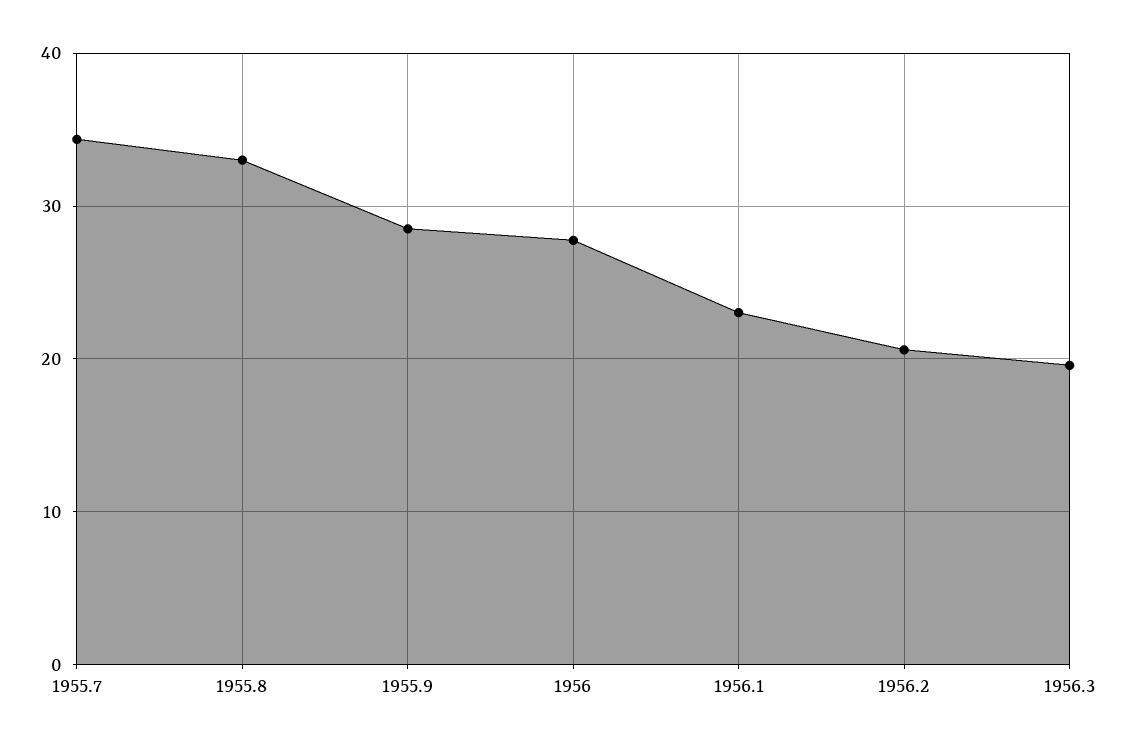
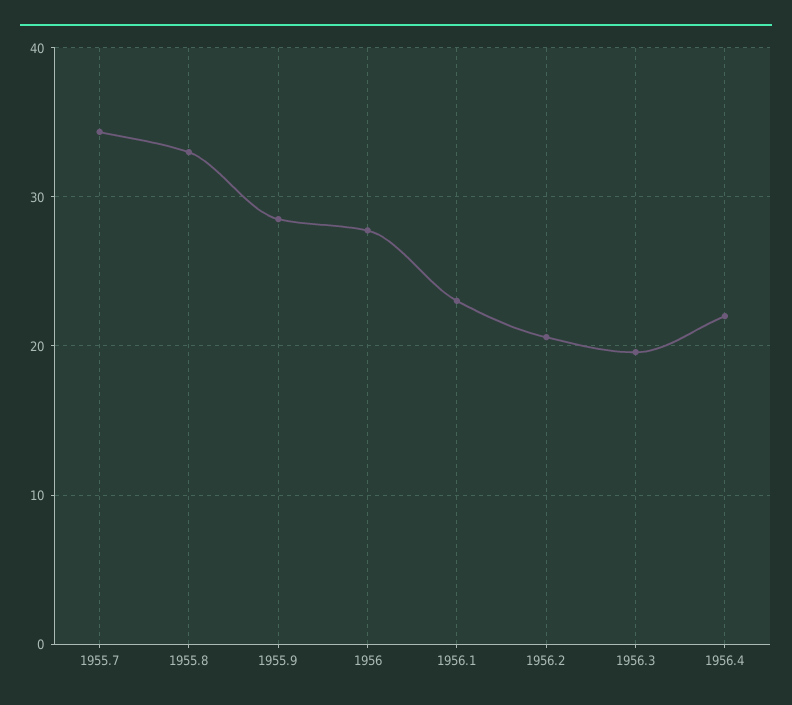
1956.4: none -> 22

